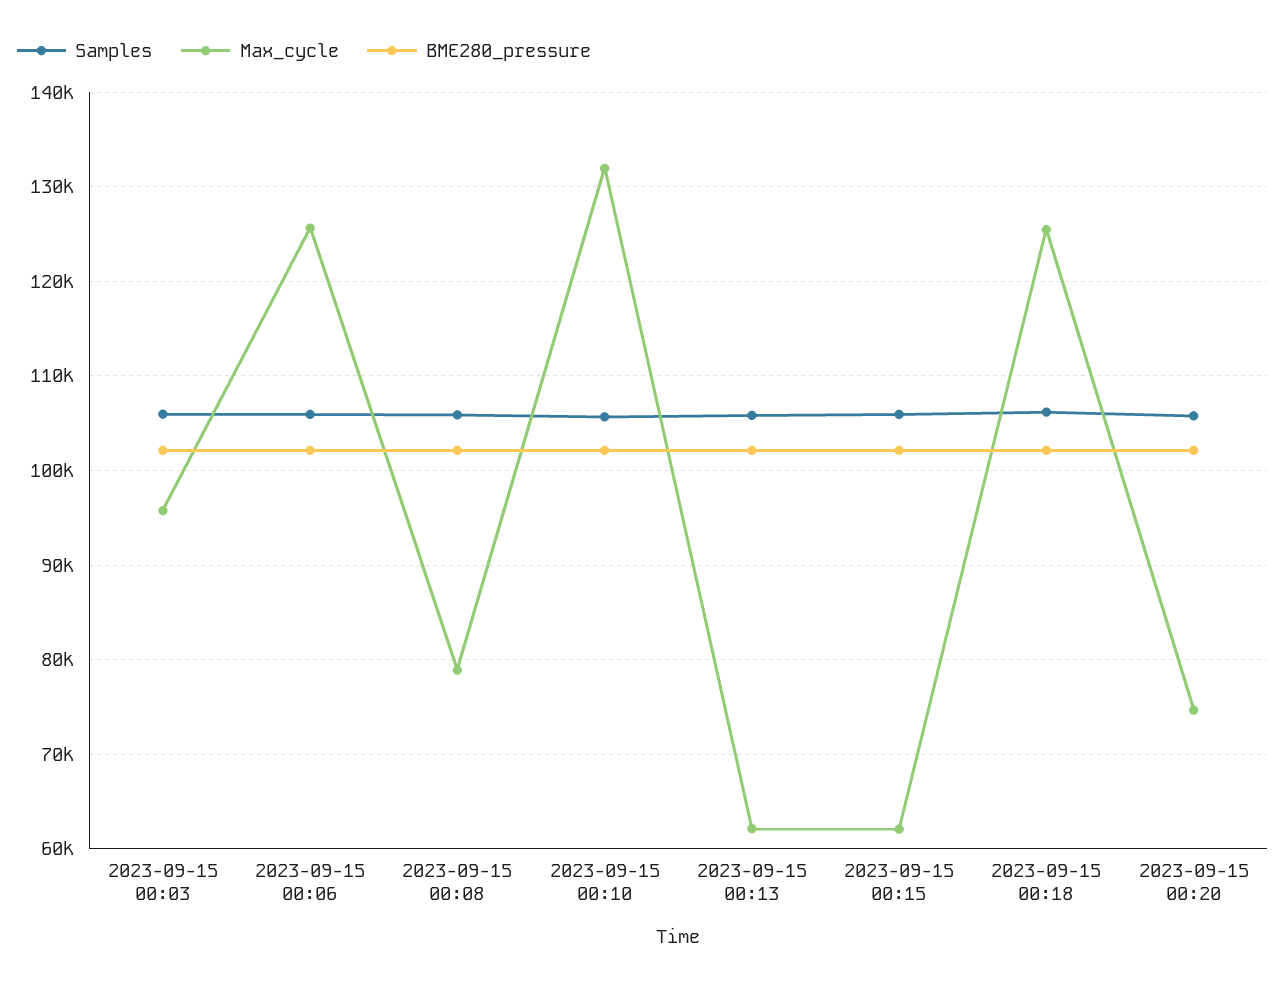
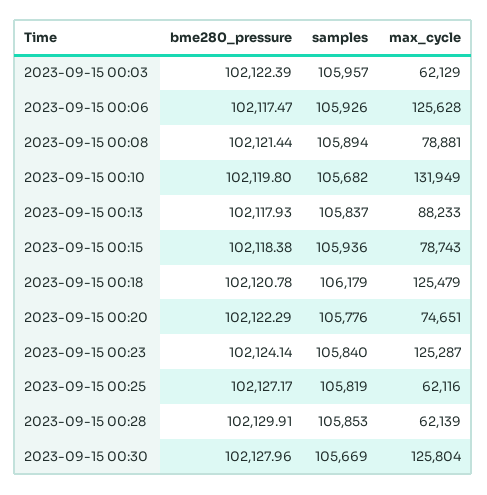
Max_cycle, 2023-09-15 00:03: 96000 -> 62129
Max_cycle, 2023-09-15 00:13: 62000 -> 88233
Max_cycle, 2023-09-15 00:15: 62000 -> 78743
BME280_pressure, 2023-09-15 00:23: none -> 102124.14
Samples, 2023-09-15 00:23: none -> 105840
Max_cycle, 2023-09-15 00:23: none -> 125287
BME280_pressure, 2023-09-15 00:25: none -> 102127.17
Samples, 2023-09-15 00:25: none -> 105819
Max_cycle, 2023-09-15 00:25: none -> 62116
BME280_pressure, 2023-09-15 00:28: none -> 102129.91
Samples, 2023-09-15 00:28: none -> 105853
Max_cycle, 2023-09-15 00:28: none -> 62139
BME280_pressure, 2023-09-15 00:30: none -> 102127.96
Samples, 2023-09-15 00:30: none -> 105669
Max_cycle, 2023-09-15 00:30: none -> 125804

